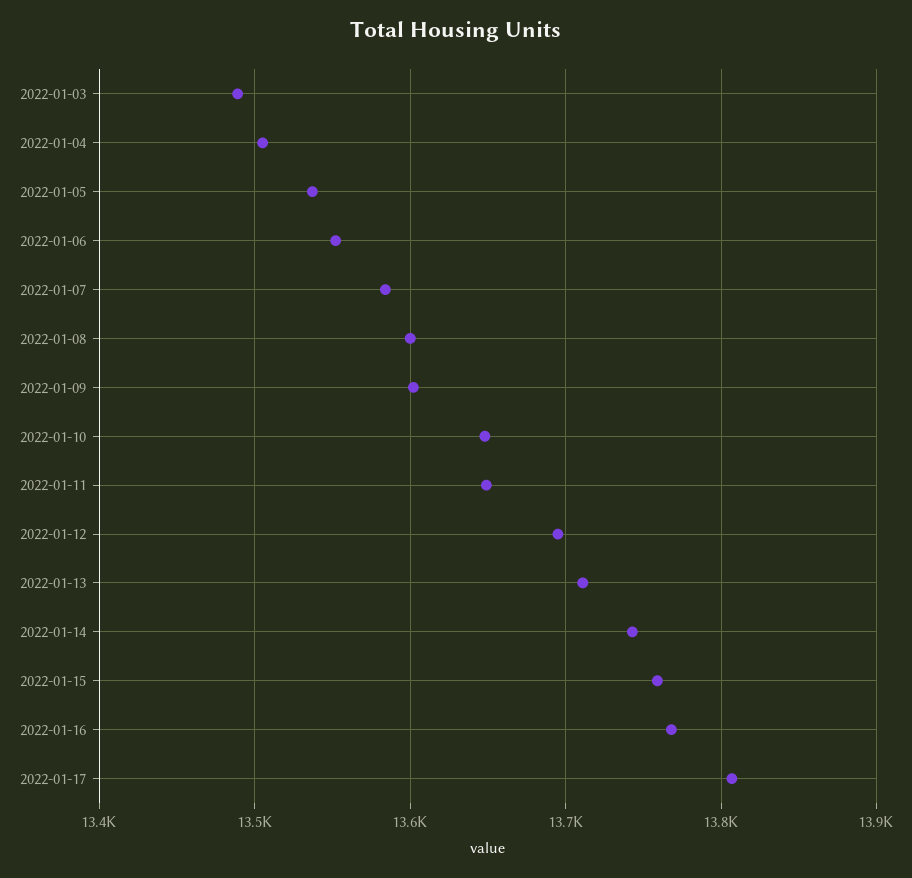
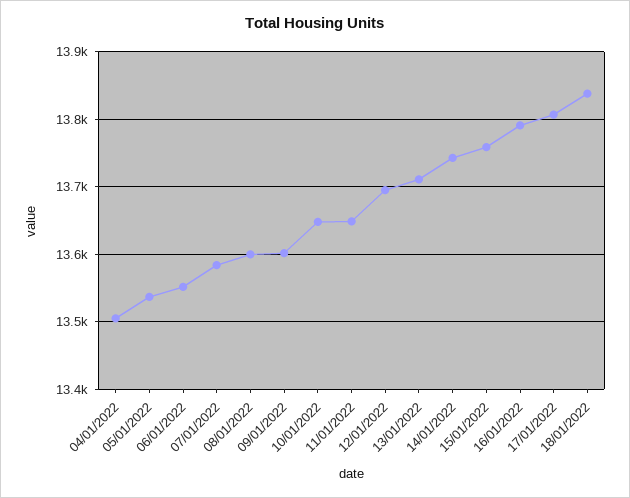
2022-01-03: 13490 -> none
2022-01-16: 13770 -> 13790
18/01/2022: none -> 13840

